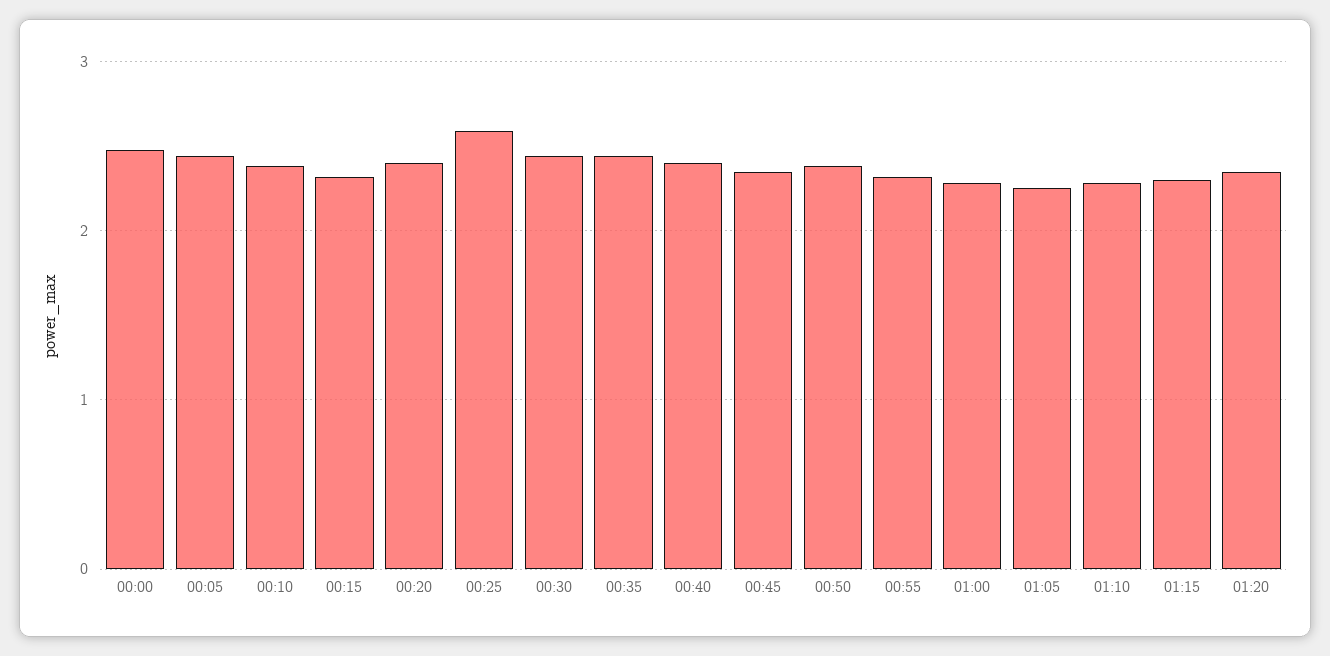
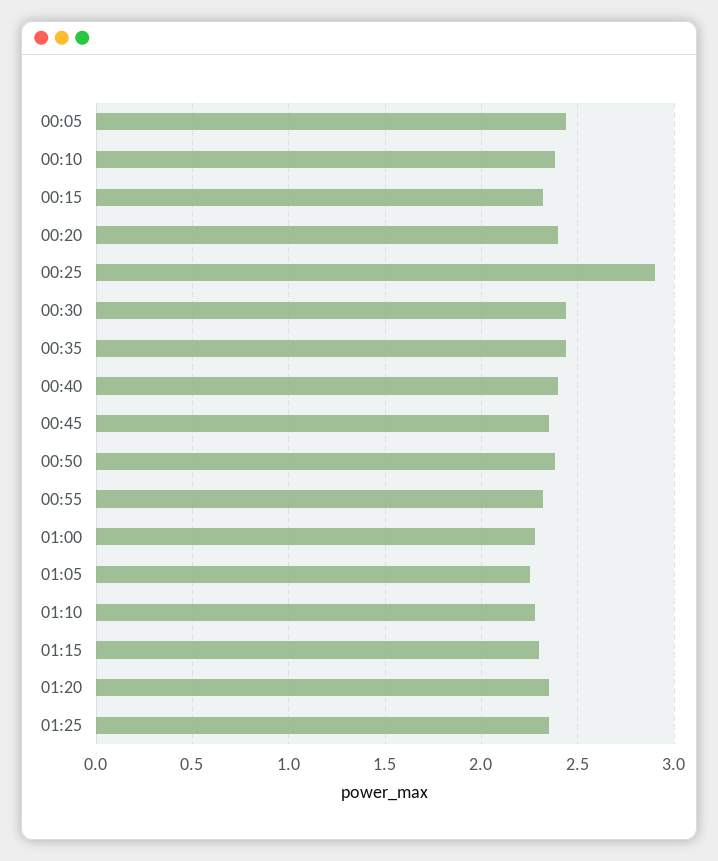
00:00: 2.5 -> none
00:25: 2.6 -> 2.9
01:25: none -> 2.35

